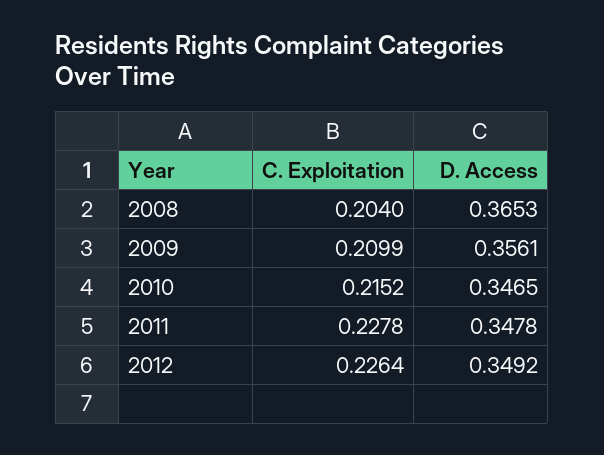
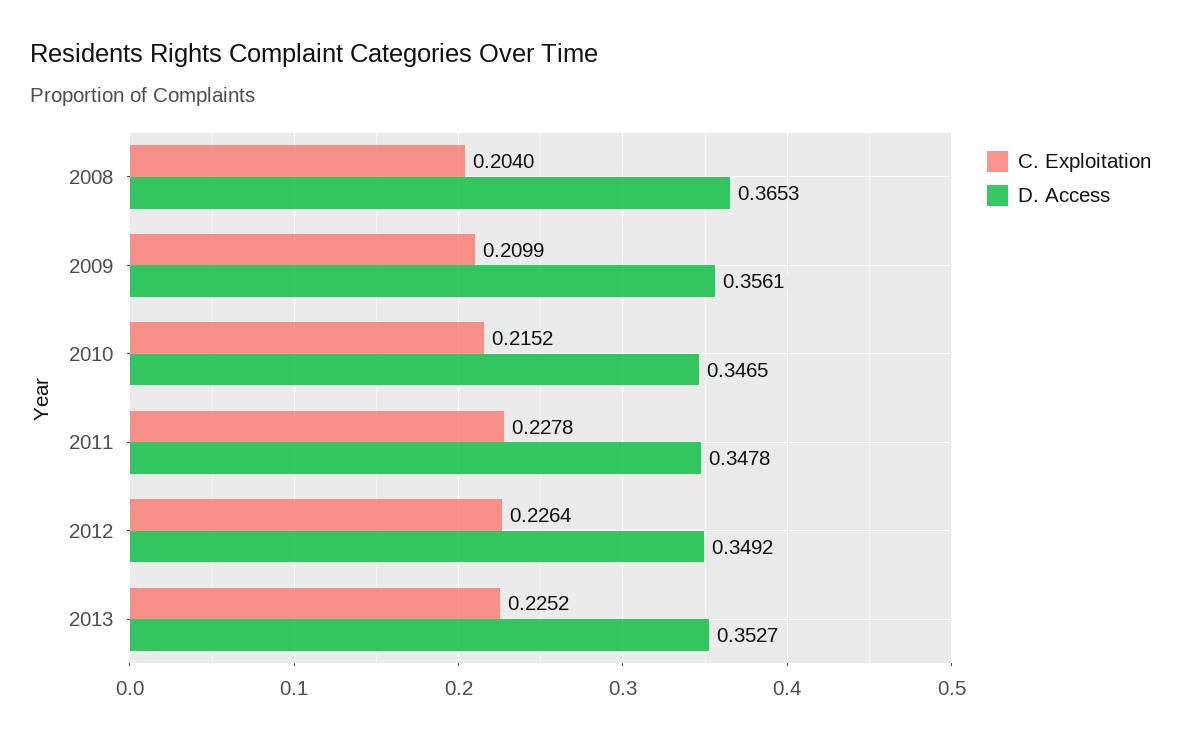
C. Exploitation, 2013: none -> 0.2252
D. Access, 2013: none -> 0.3527

